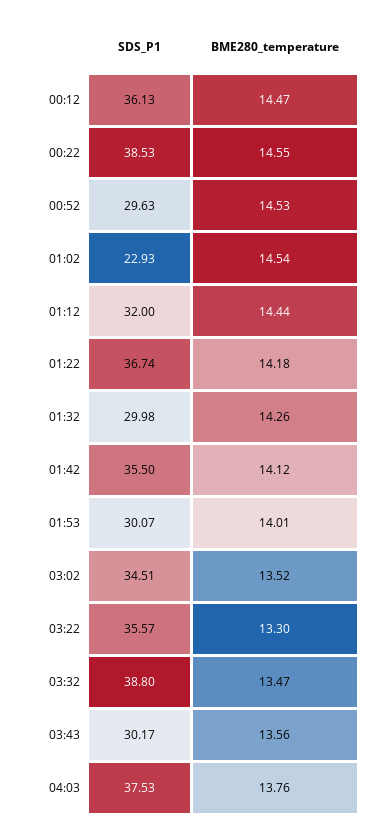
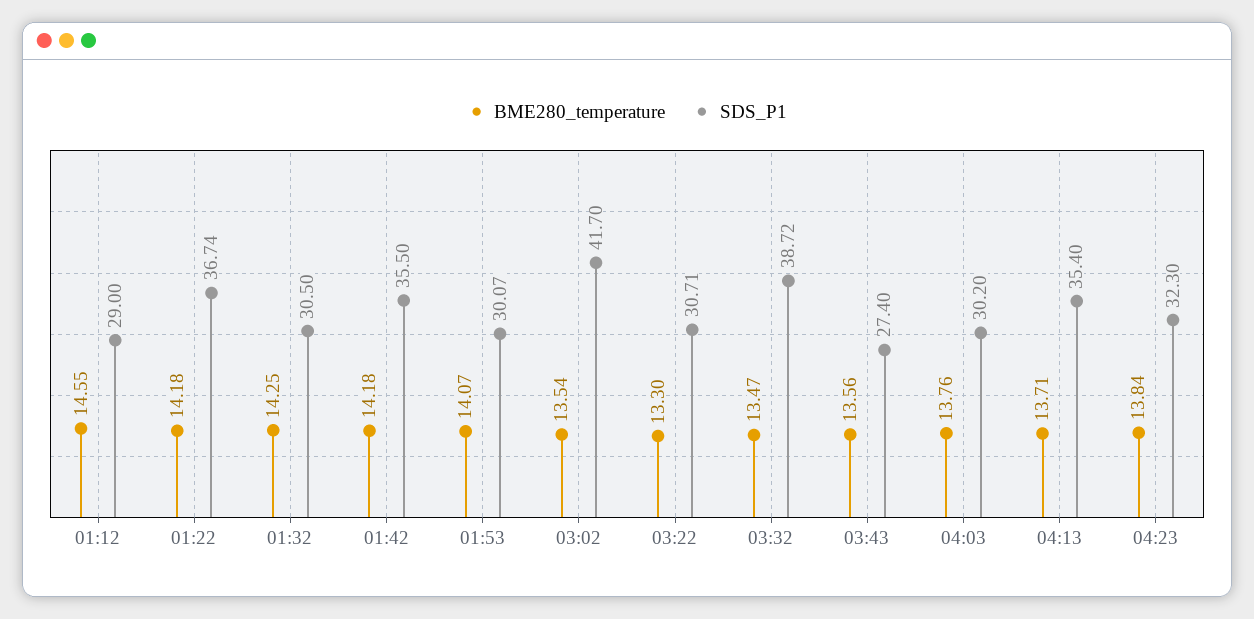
SDS_P1, 00:12: 36.13 -> none
BME280_temperature, 00:12: 14.47 -> none
SDS_P1, 00:22: 38.53 -> none
BME280_temperature, 00:22: 14.55 -> none
SDS_P1, 00:52: 29.63 -> none
BME280_temperature, 00:52: 14.53 -> none
SDS_P1, 01:02: 22.93 -> none
BME280_temperature, 01:02: 14.54 -> none
SDS_P1, 01:12: 32 -> 29
BME280_temperature, 01:12: 14.44 -> 14.55
SDS_P1, 01:32: 29.98 -> 30.5
BME280_temperature, 01:32: 14.26 -> 14.25
BME280_temperature, 01:42: 14.12 -> 14.18
BME280_temperature, 01:53: 14.01 -> 14.07
SDS_P1, 03:02: 34.51 -> 41.7
BME280_temperature, 03:02: 13.52 -> 13.54
SDS_P1, 03:22: 35.57 -> 30.71
SDS_P1, 03:32: 38.8 -> 38.72
SDS_P1, 03:43: 30.17 -> 27.4
SDS_P1, 04:03: 37.53 -> 30.2
BME280_temperature, 04:13: none -> 13.71
SDS_P1, 04:13: none -> 35.4
BME280_temperature, 04:23: none -> 13.84
SDS_P1, 04:23: none -> 32.3

